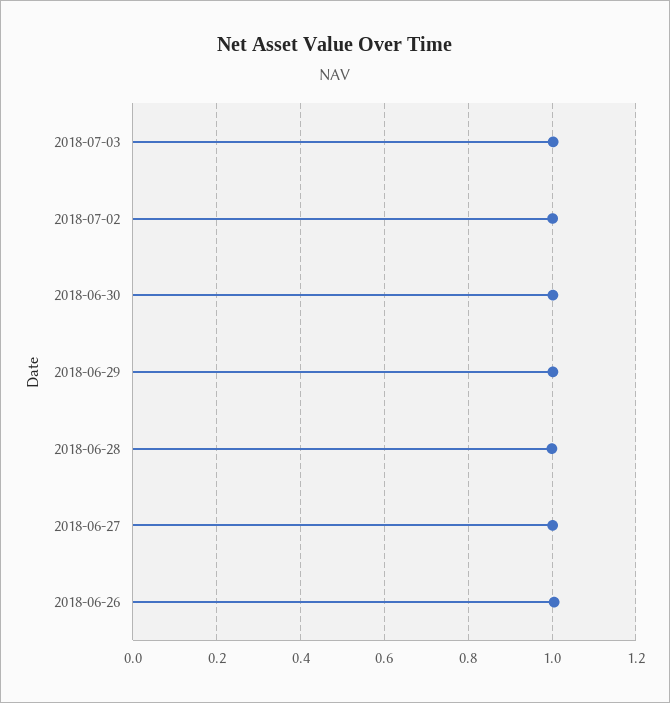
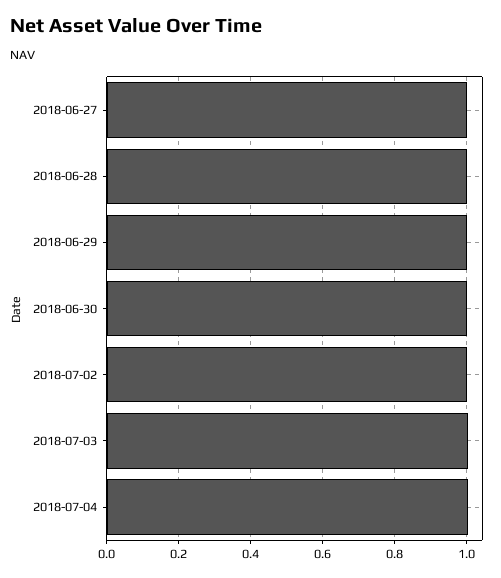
2018-06-26: 1 -> none
2018-07-04: none -> 1

